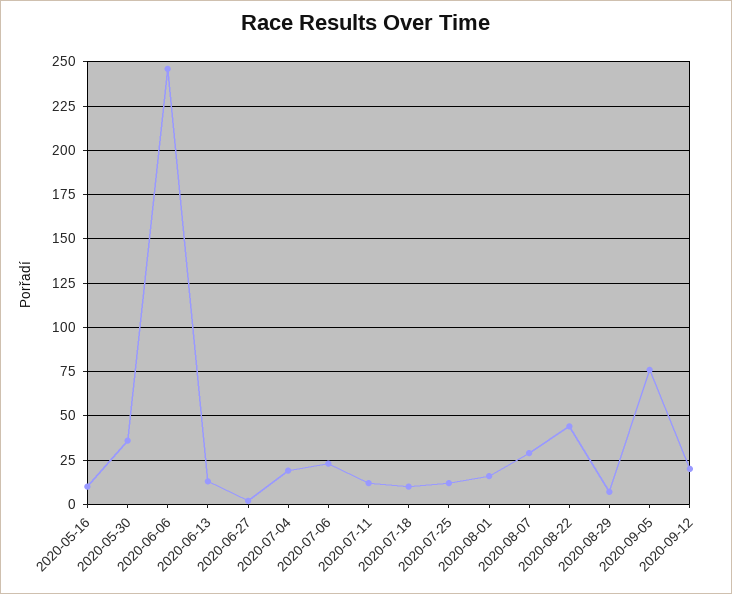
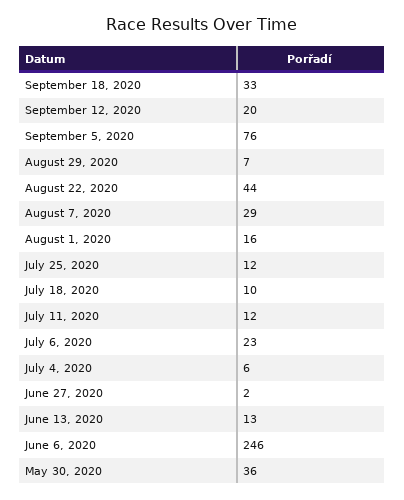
2020-05-16: 10 -> none
2020-07-04: 20 -> 6
September 18, 2020: none -> 33

